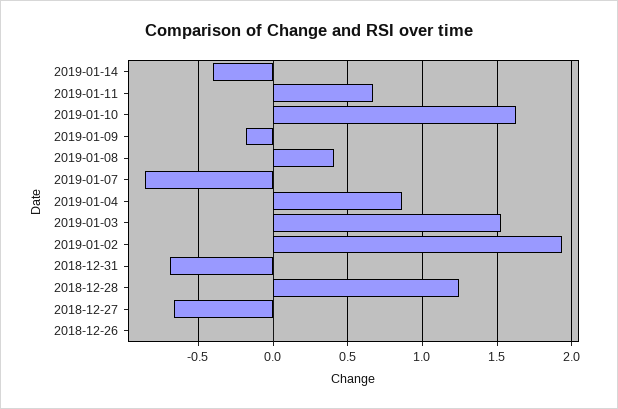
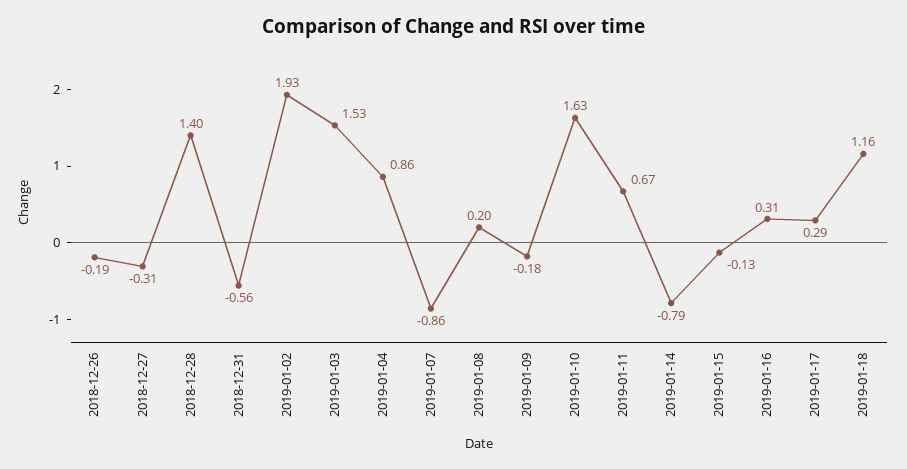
2019-01-14: -0.4 -> -0.79
2019-01-08: 0.4 -> 0.2
2018-12-31: -0.7 -> -0.56
2018-12-28: 1.25 -> 1.4
2018-12-27: -0.65 -> -0.31
2018-12-26: 0 -> -0.19
2019-01-15: none -> -0.13
2019-01-16: none -> 0.31
2019-01-17: none -> 0.29
2019-01-18: none -> 1.16

